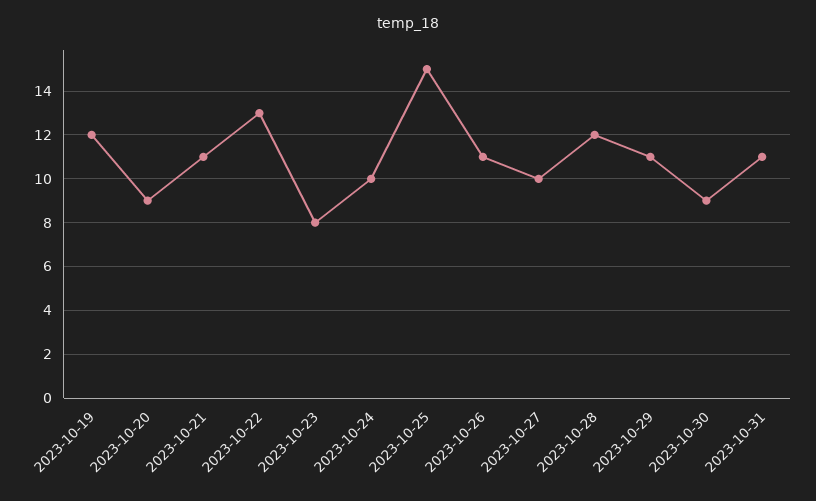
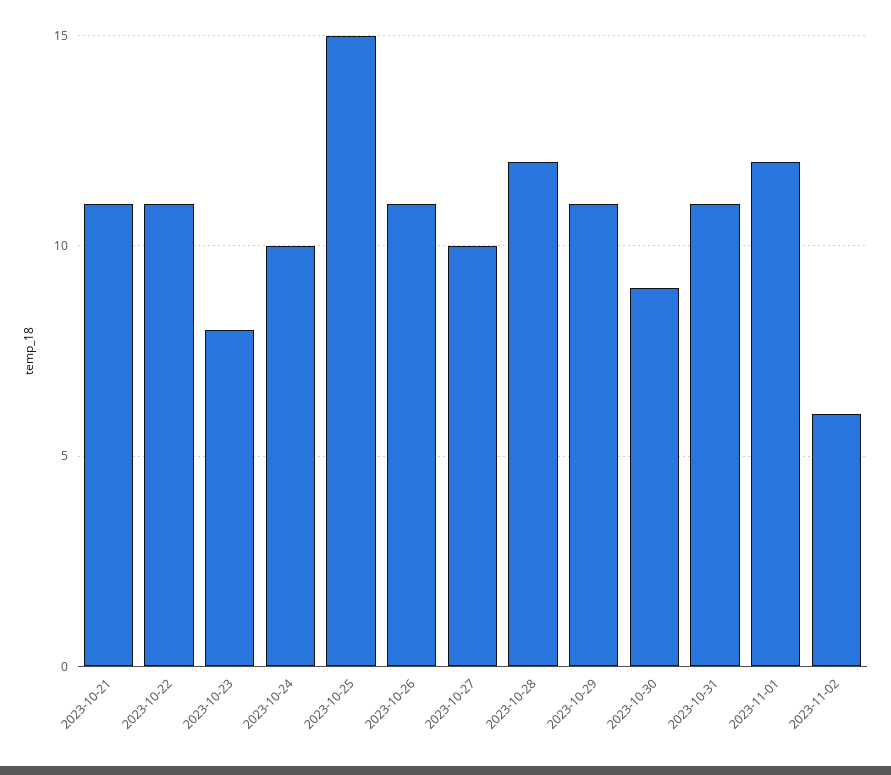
2023-10-19: 12 -> none
2023-10-20: 9 -> none
2023-10-22: 13 -> 11
2023-11-01: none -> 12
2023-11-02: none -> 6

